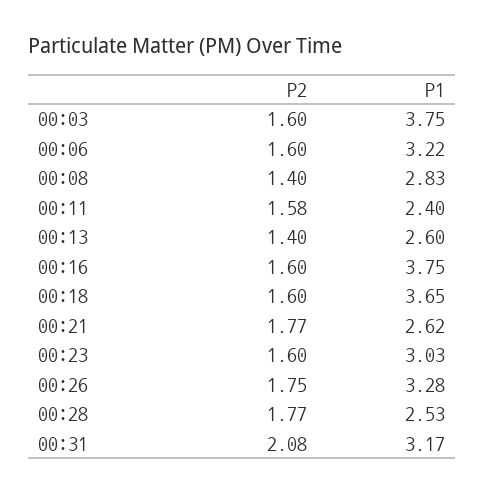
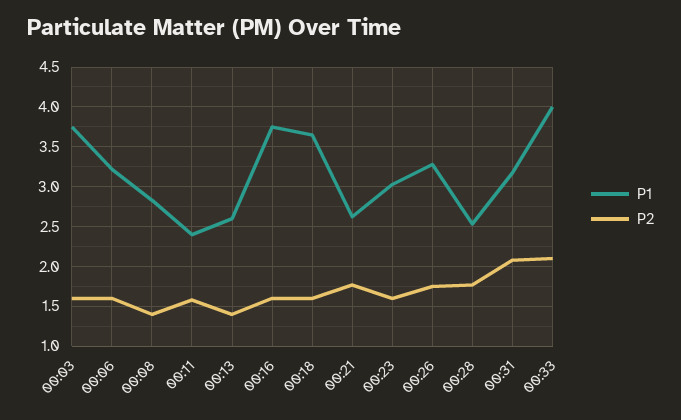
P1, 00:33: none -> 4
P2, 00:33: none -> 2.1

